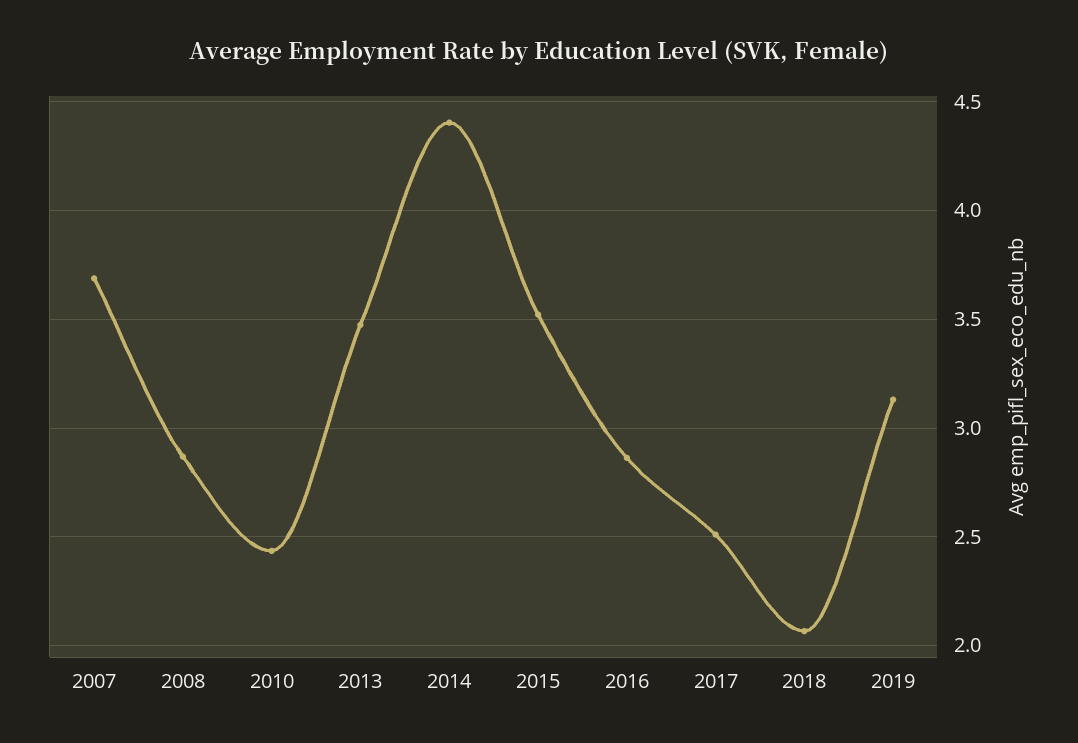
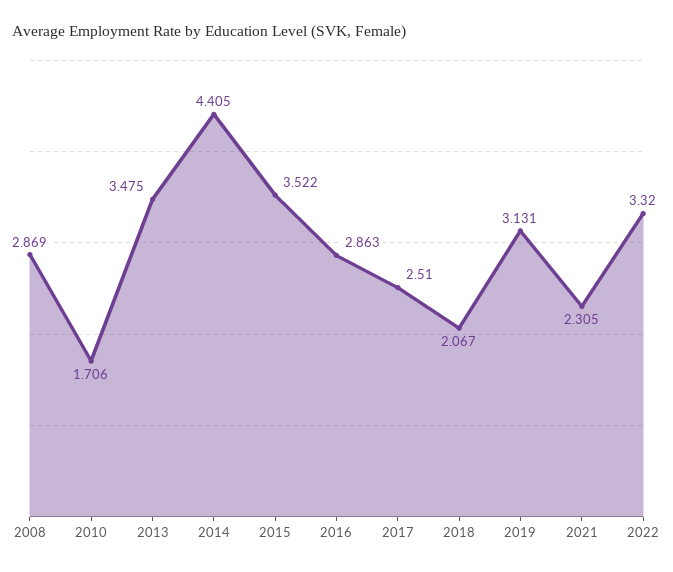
2007: 3.7 -> none
2010: 2.45 -> 1.706
2021: none -> 2.305
2022: none -> 3.32

